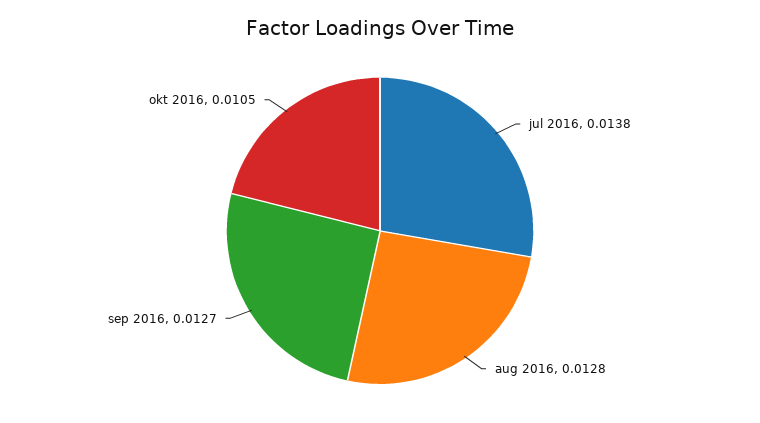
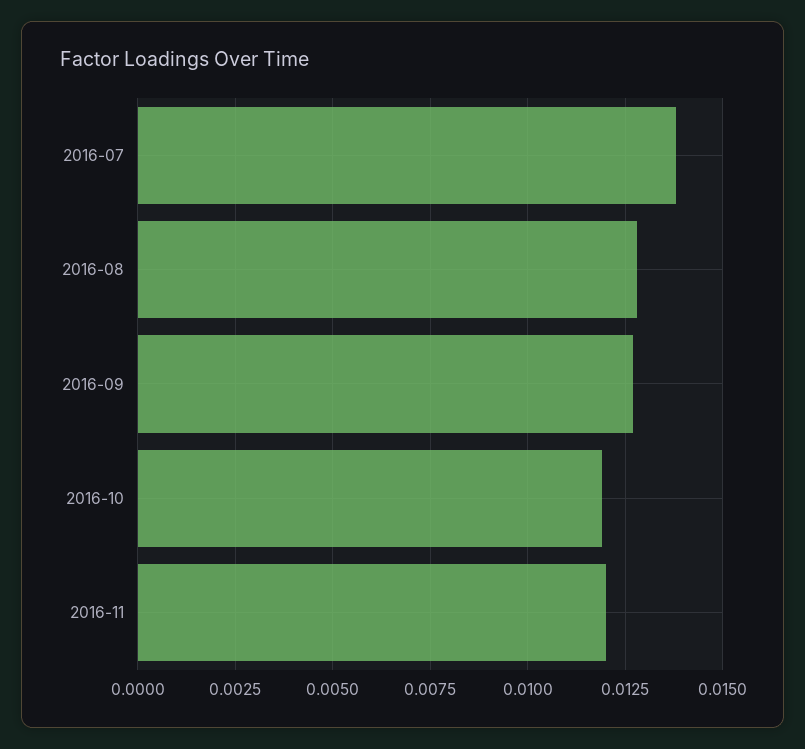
okt 2016: 0.0105 -> 0.012
2016-11: none -> 0.012

